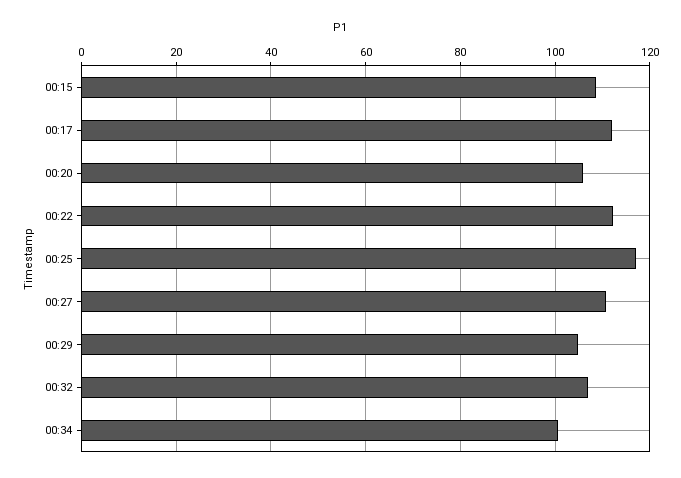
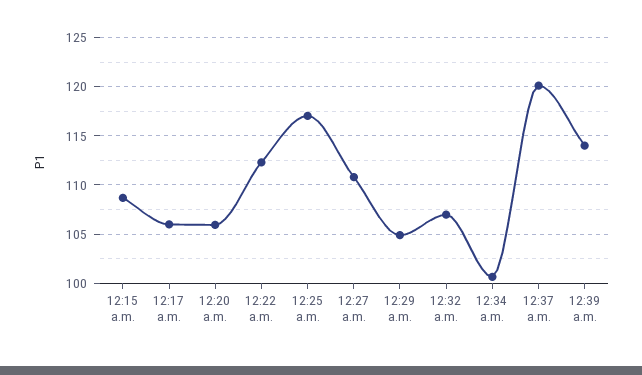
00:17: 112 -> 106
12:37 a.m.: none -> 120
12:39 a.m.: none -> 114

